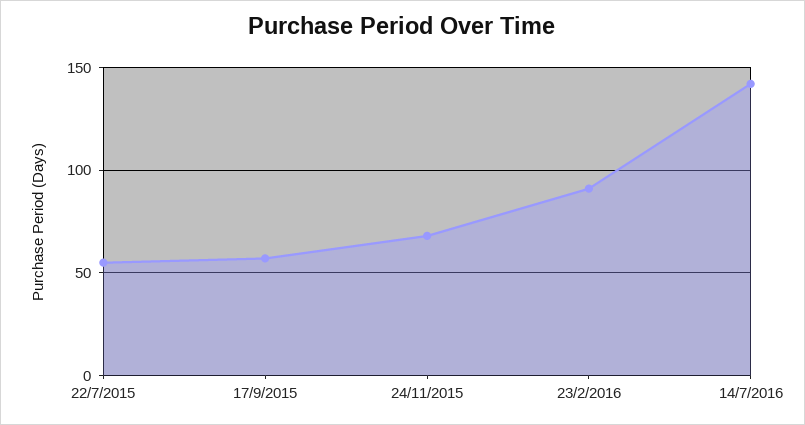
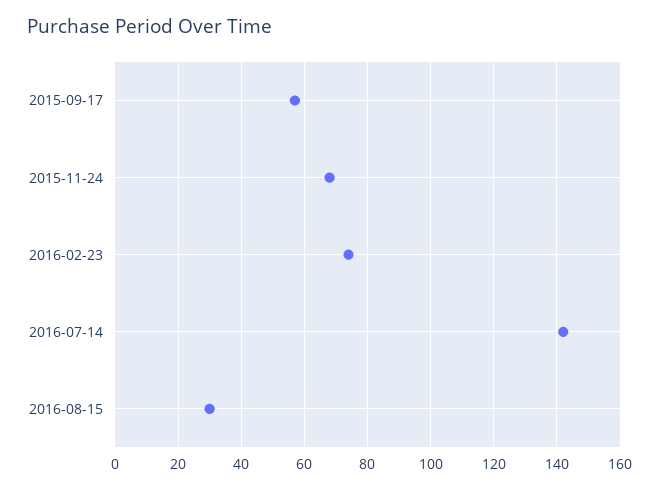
22/7/2015: 55 -> none
23/2/2016: 90 -> 75
2016-08-15: none -> 30

